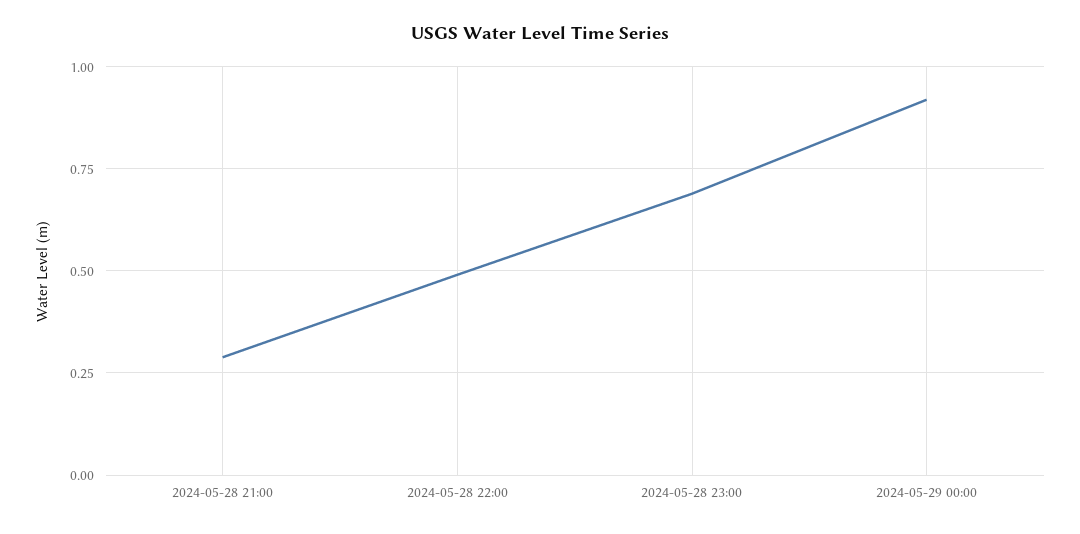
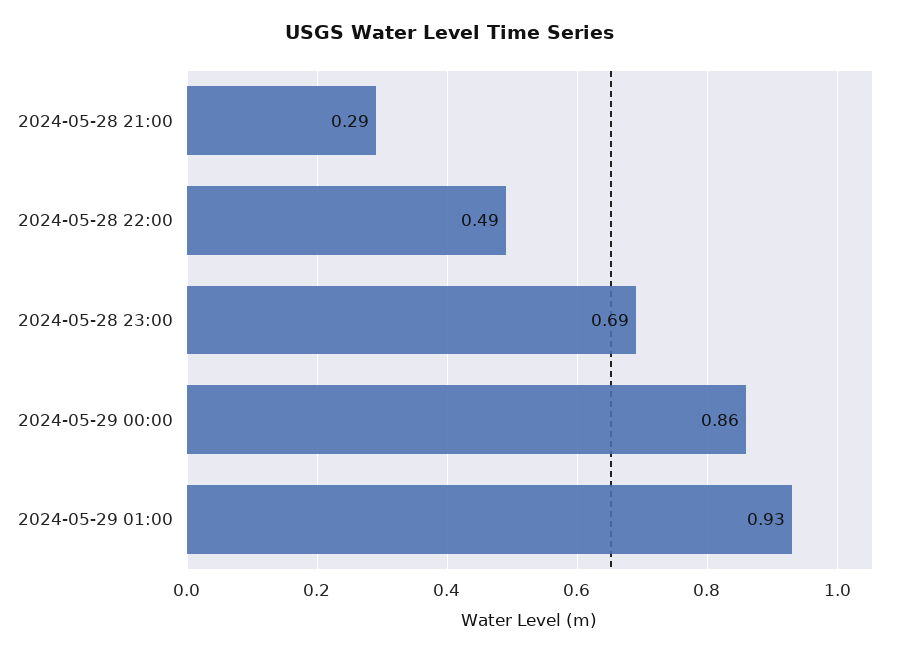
2024-05-29 00:00: 0.925 -> 0.86
2024-05-29 01:00: none -> 0.93

